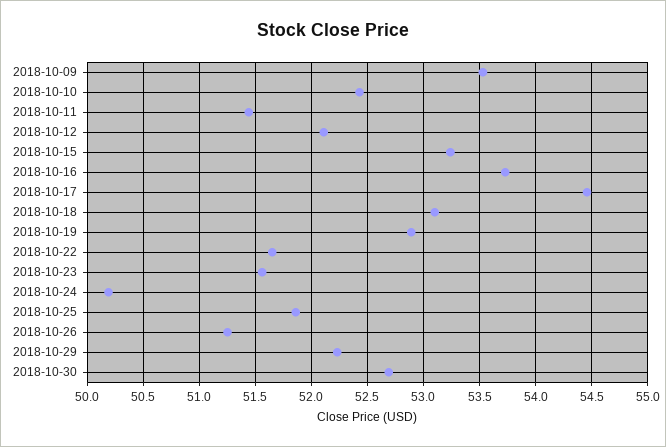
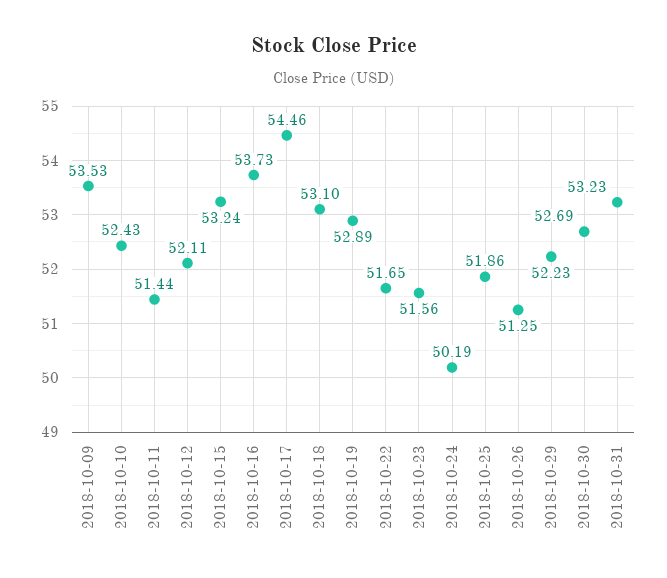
2018-10-31: none -> 53.23

